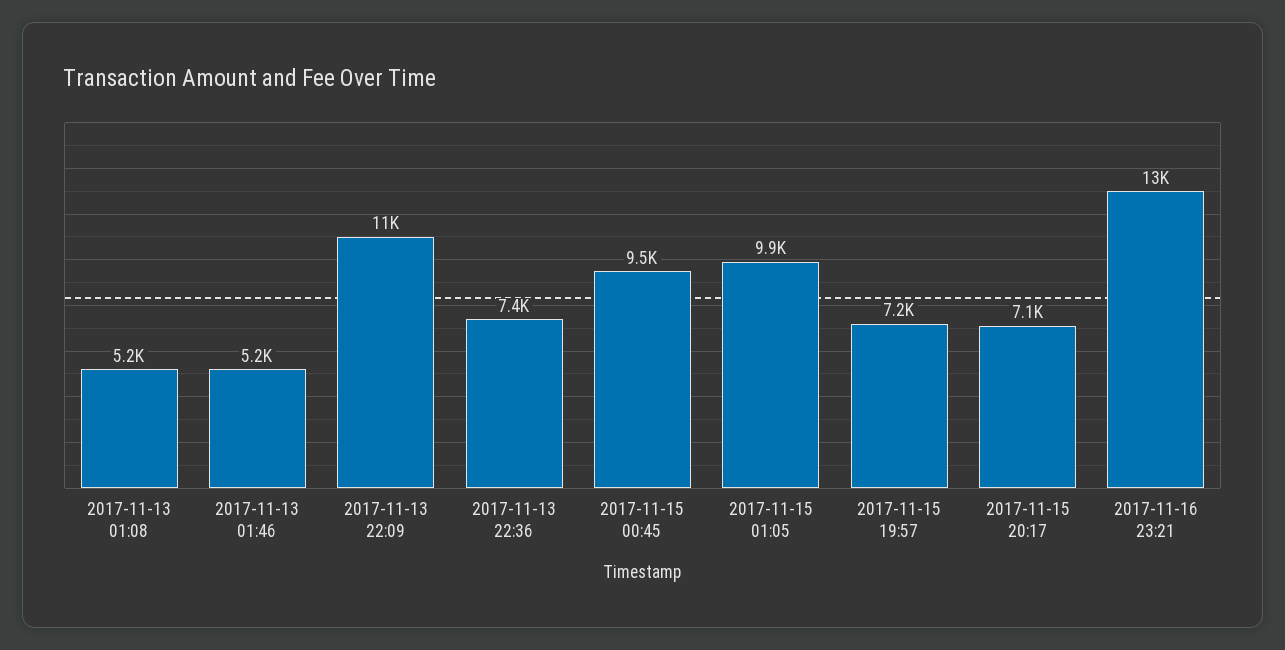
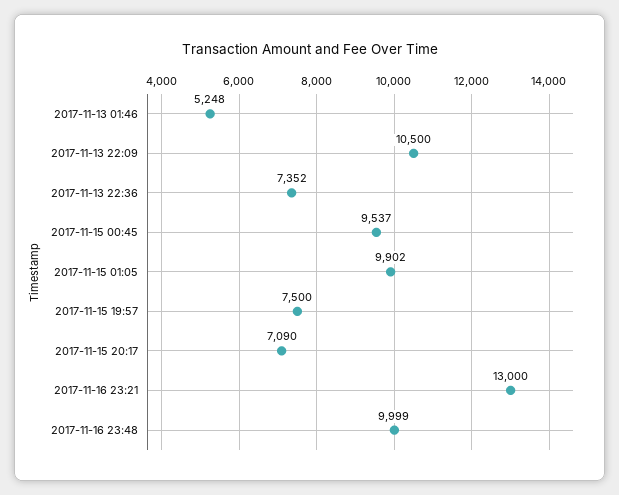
2017-11-13 01:08: 5200 -> none
2017-11-15 19:57: 7200 -> 7500
2017-11-16 23:48: none -> 9999

